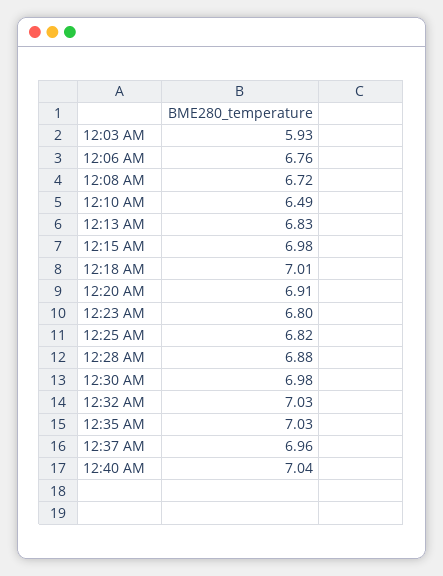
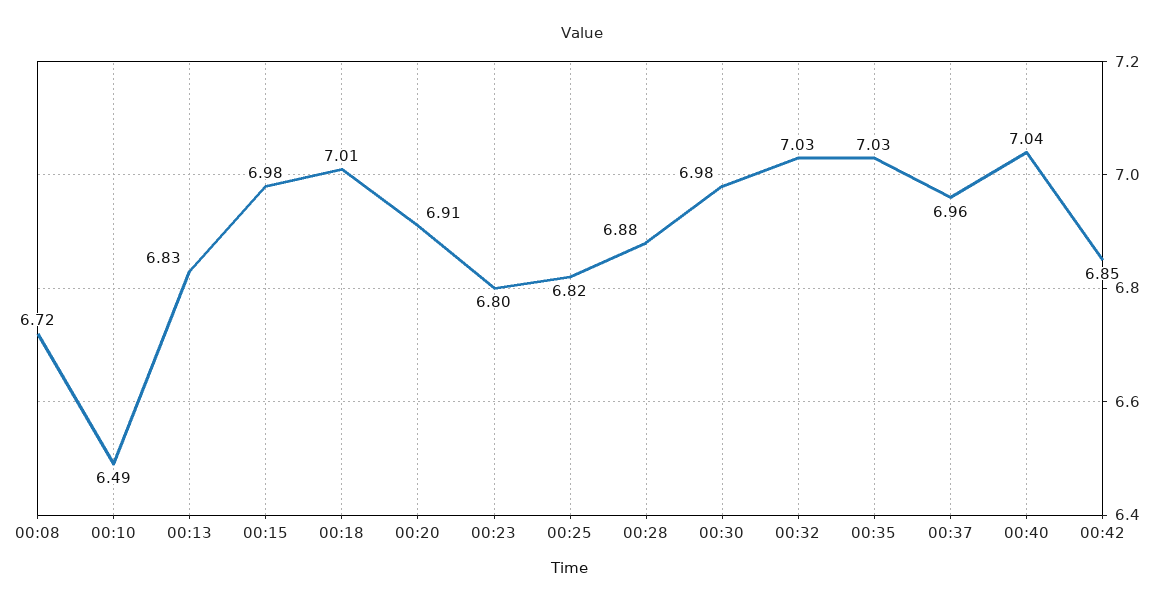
12:03 AM: 5.93 -> none
12:06 AM: 6.76 -> none
00:42: none -> 6.85

